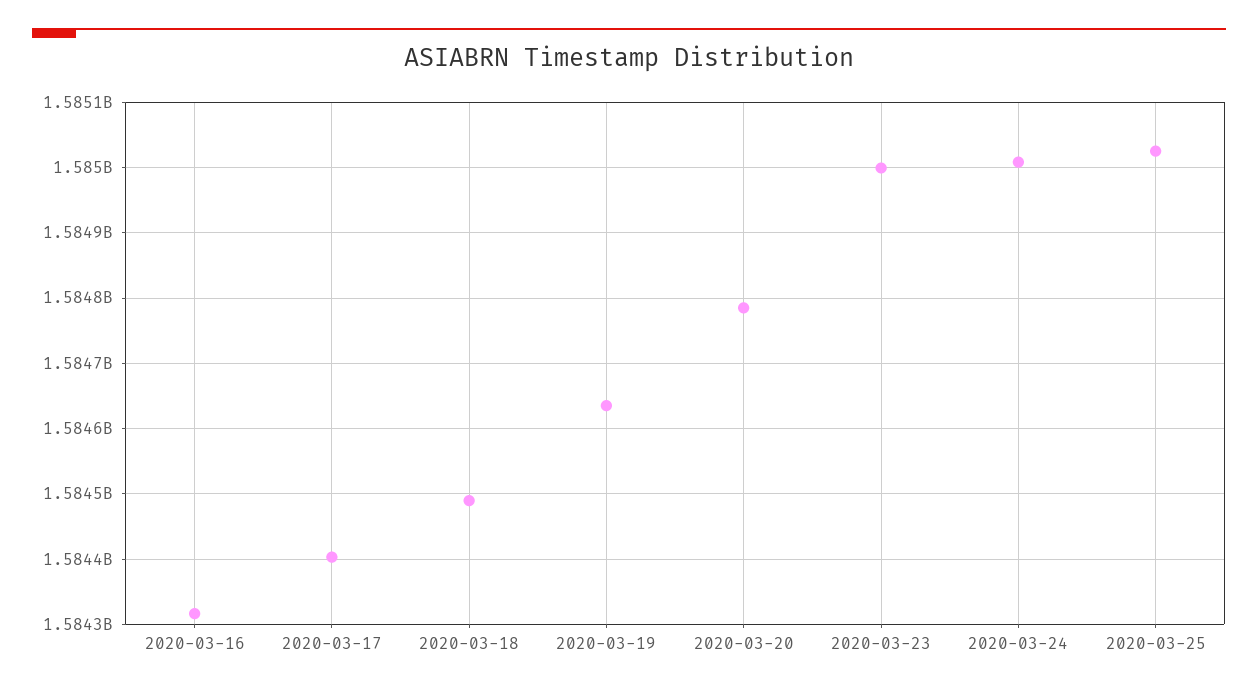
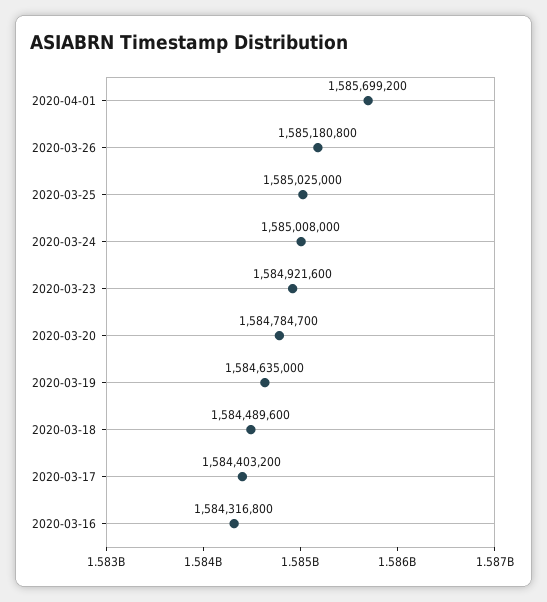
2020-03-23: 1585000000 -> 1584921600
2020-04-01: none -> 1585699200
2020-03-26: none -> 1585180800

